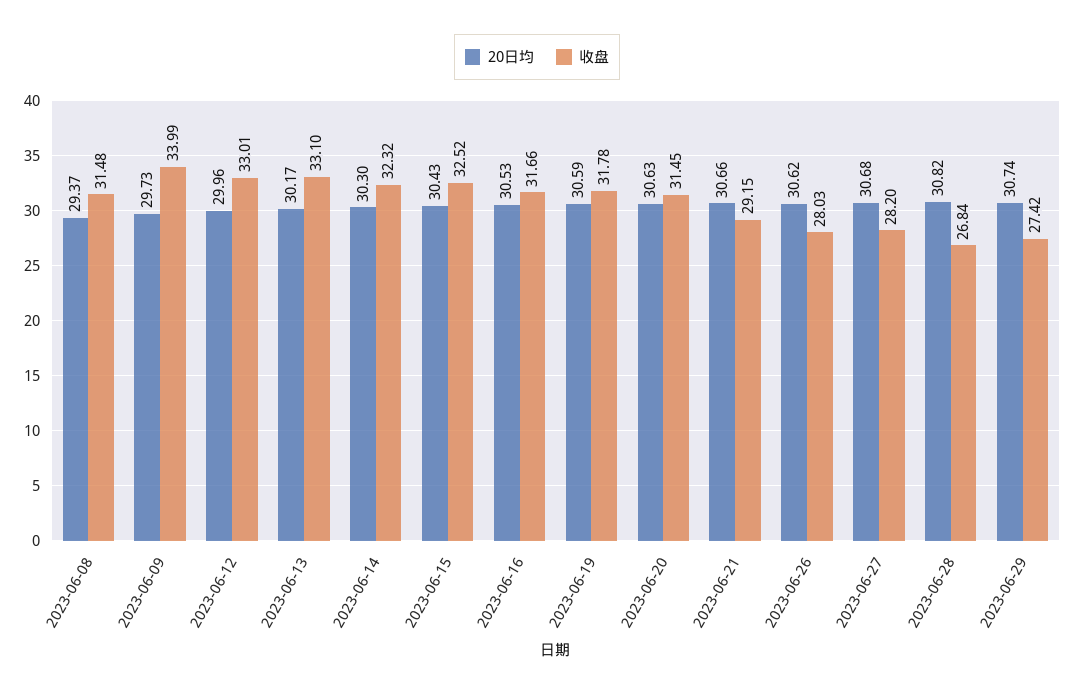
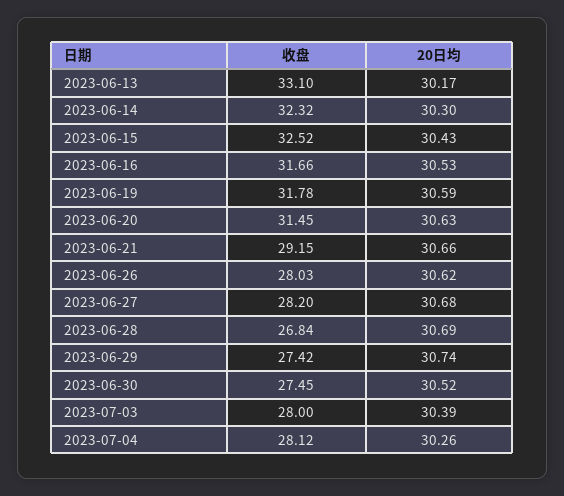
20日均, 2023-06-08: 29.37 -> none
收盘, 2023-06-08: 31.48 -> none
20日均, 2023-06-09: 29.73 -> none
收盘, 2023-06-09: 33.99 -> none
20日均, 2023-06-12: 29.96 -> none
收盘, 2023-06-12: 33.01 -> none
20日均, 2023-06-28: 30.82 -> 30.69
收盘, 2023-06-30: none -> 27.45
20日均, 2023-06-30: none -> 30.52
收盘, 2023-07-03: none -> 28
20日均, 2023-07-03: none -> 30.39
收盘, 2023-07-04: none -> 28.12
20日均, 2023-07-04: none -> 30.26

